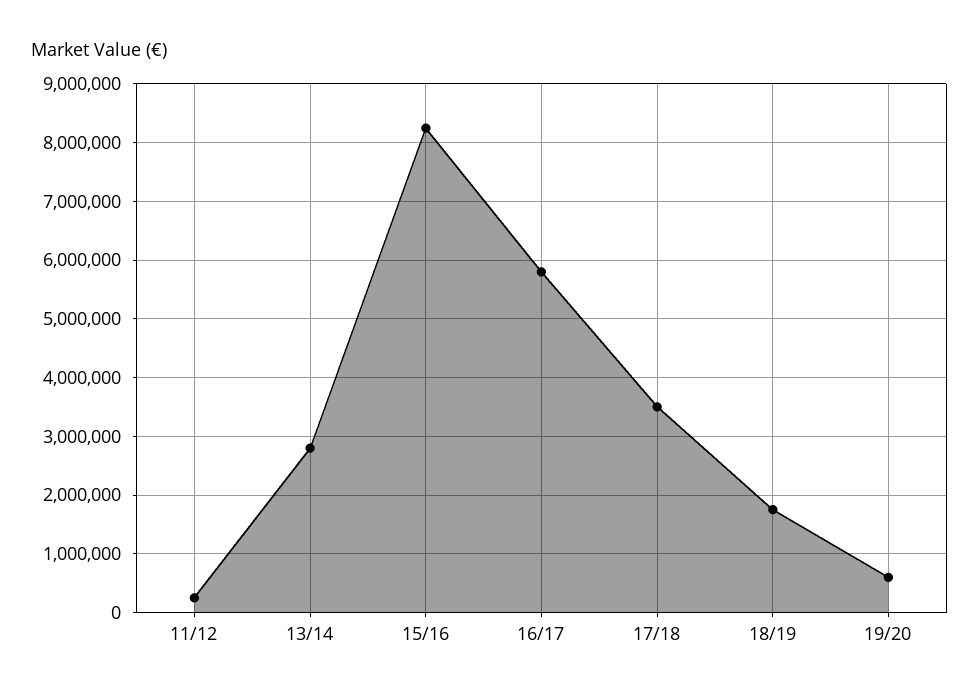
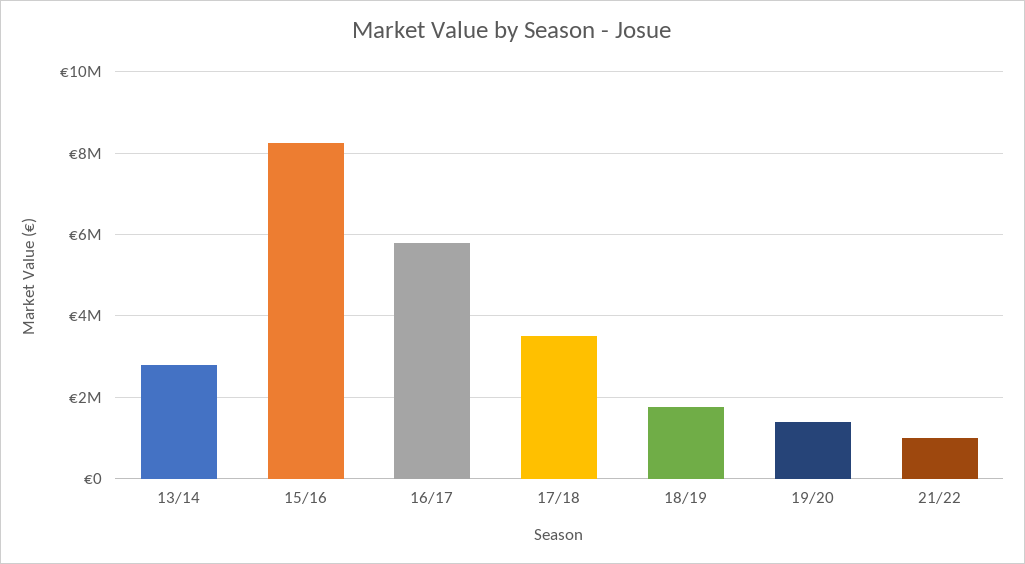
11/12: 200000 -> none
19/20: 600000 -> 1400000
21/22: none -> 1000000

